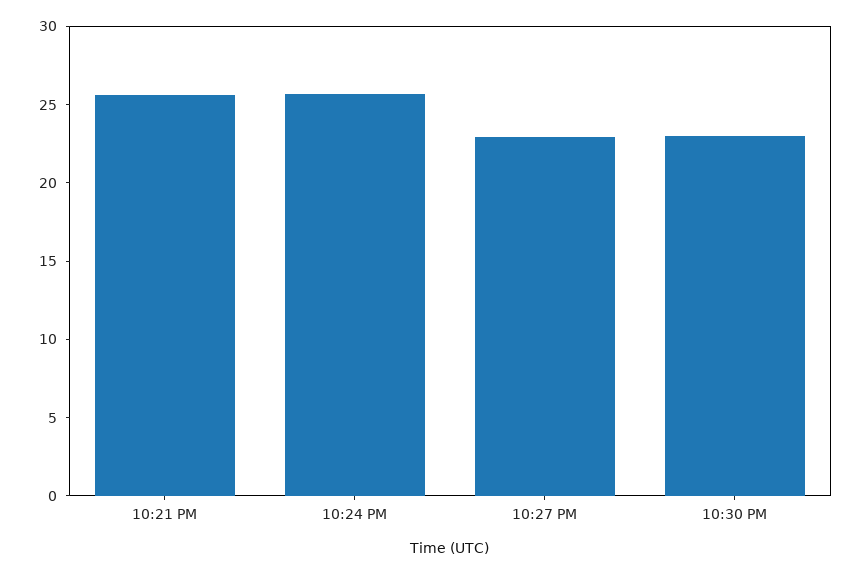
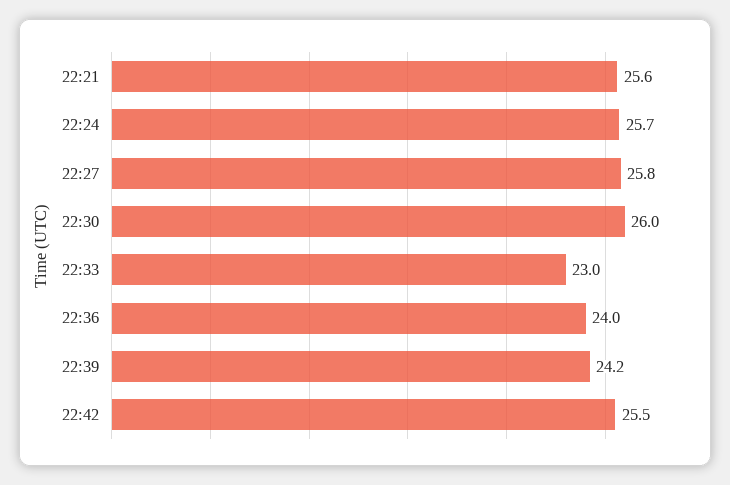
10:27 PM: 23 -> 25.8
10:30 PM: 23 -> 26
22:33: none -> 23
22:36: none -> 24
22:39: none -> 24.2
22:42: none -> 25.5

